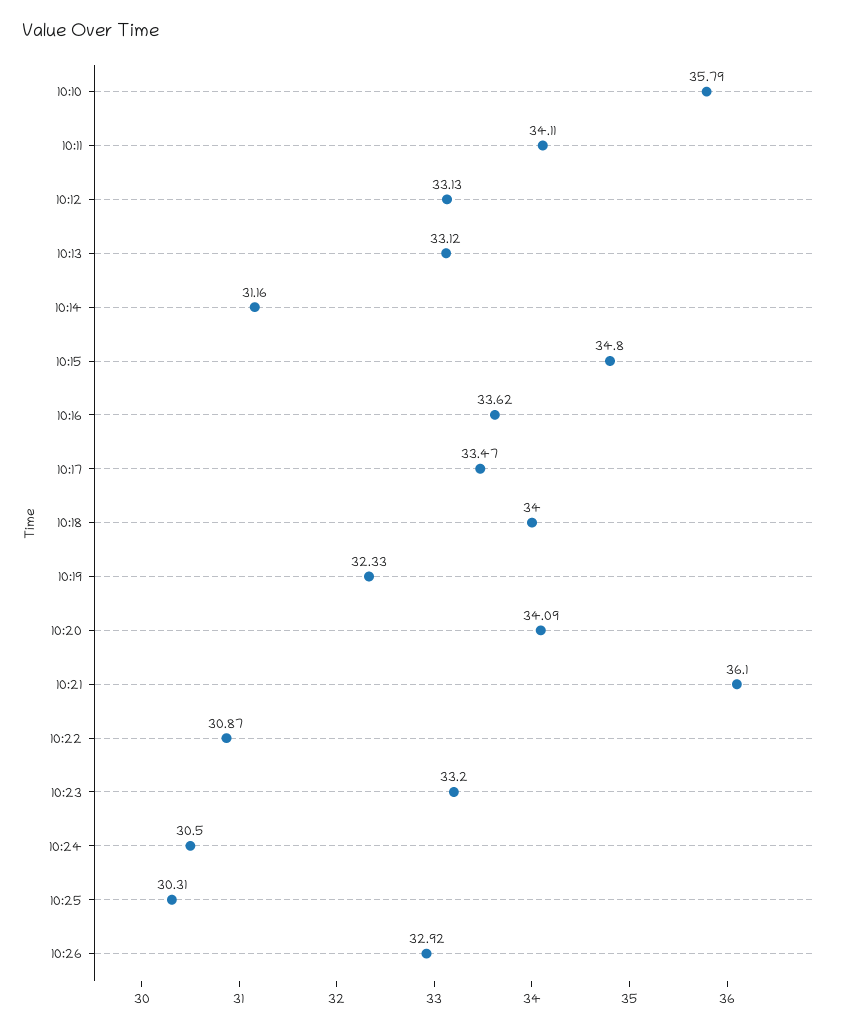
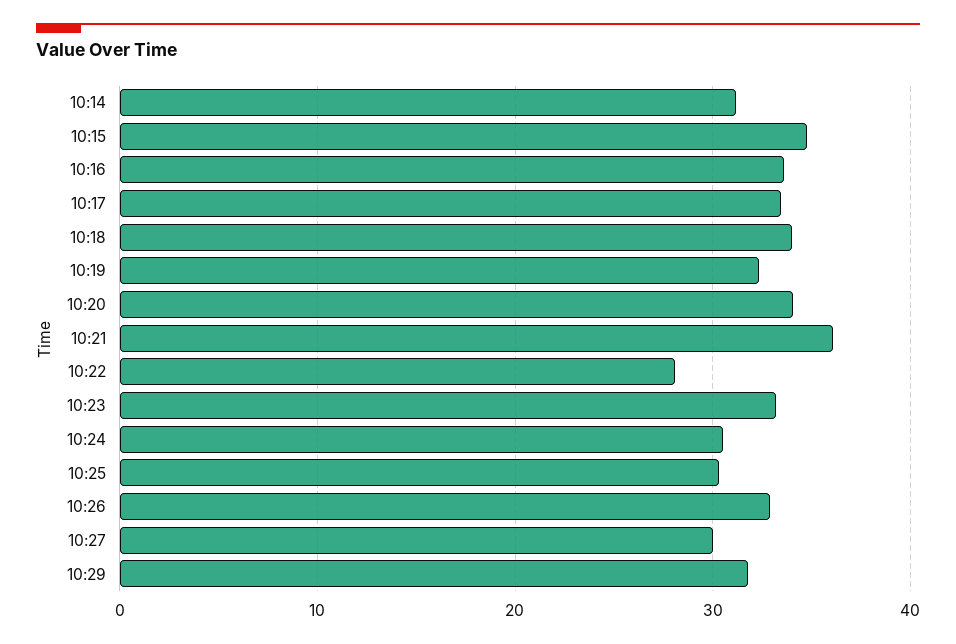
10:10: 35.79 -> none
10:11: 34.11 -> none
10:12: 33.13 -> none
10:13: 33.12 -> none
10:22: 30.87 -> 28
10:27: none -> 30
10:29: none -> 32

